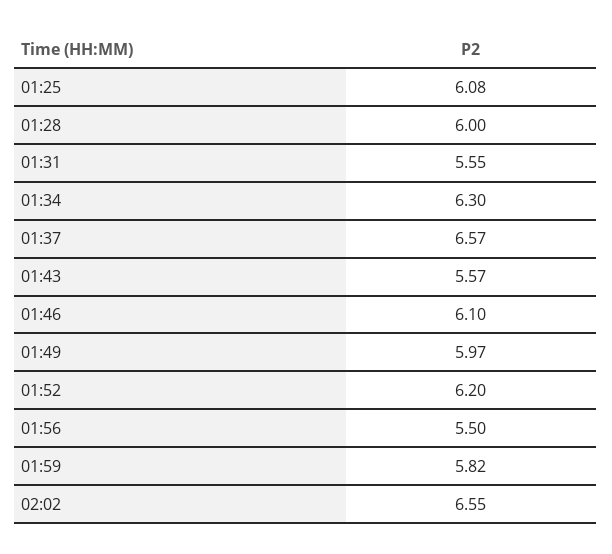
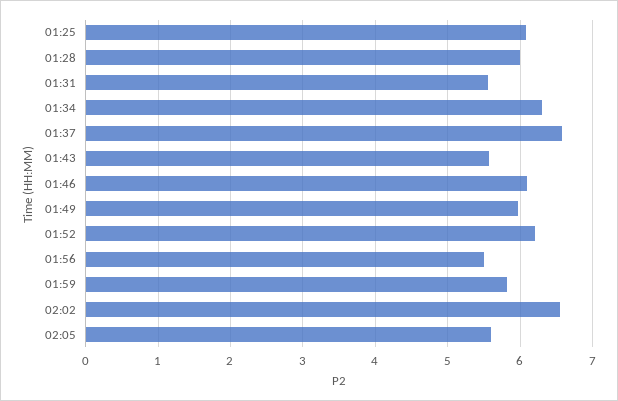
02:05: none -> 5.6

